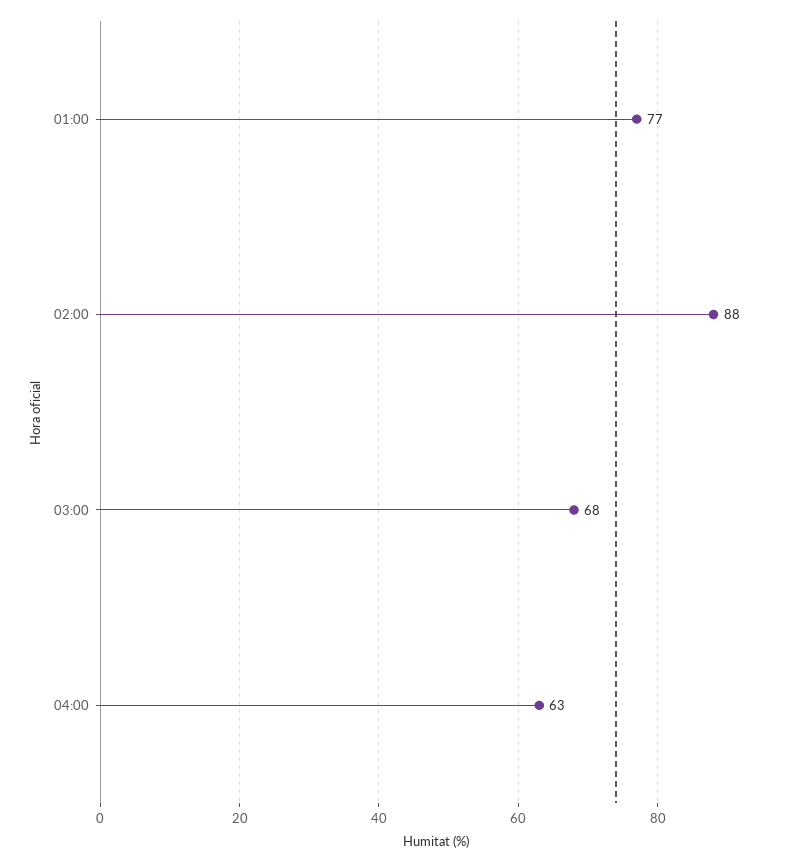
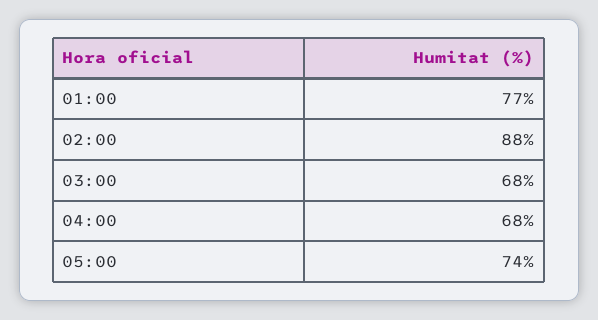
04:00: 63 -> 68
05:00: none -> 74

